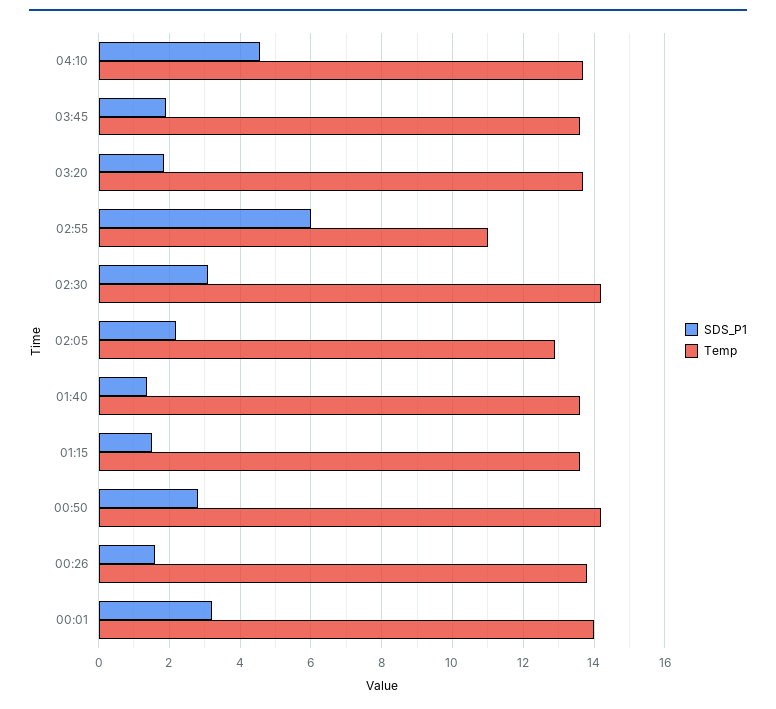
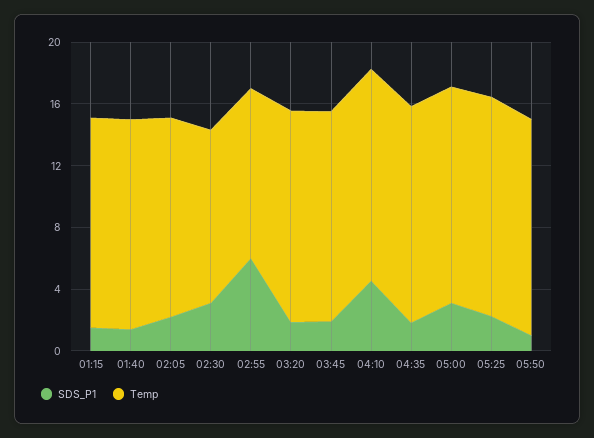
Temp, 02:30: 14.2 -> 11
SDS_P1, 00:50: 2.8 -> none
Temp, 00:50: 14.2 -> none
SDS_P1, 00:26: 1.6 -> none
Temp, 00:26: 13.8 -> none
SDS_P1, 00:01: 3.2 -> none
Temp, 00:01: 14 -> none
SDS_P1, 04:35: none -> 2
Temp, 04:35: none -> 14
SDS_P1, 05:00: none -> 3
Temp, 05:00: none -> 14
SDS_P1, 05:25: none -> 2
Temp, 05:25: none -> 14
SDS_P1, 05:50: none -> 1
Temp, 05:50: none -> 14

